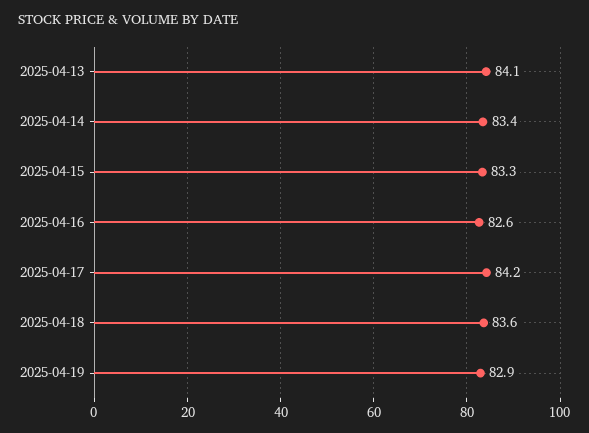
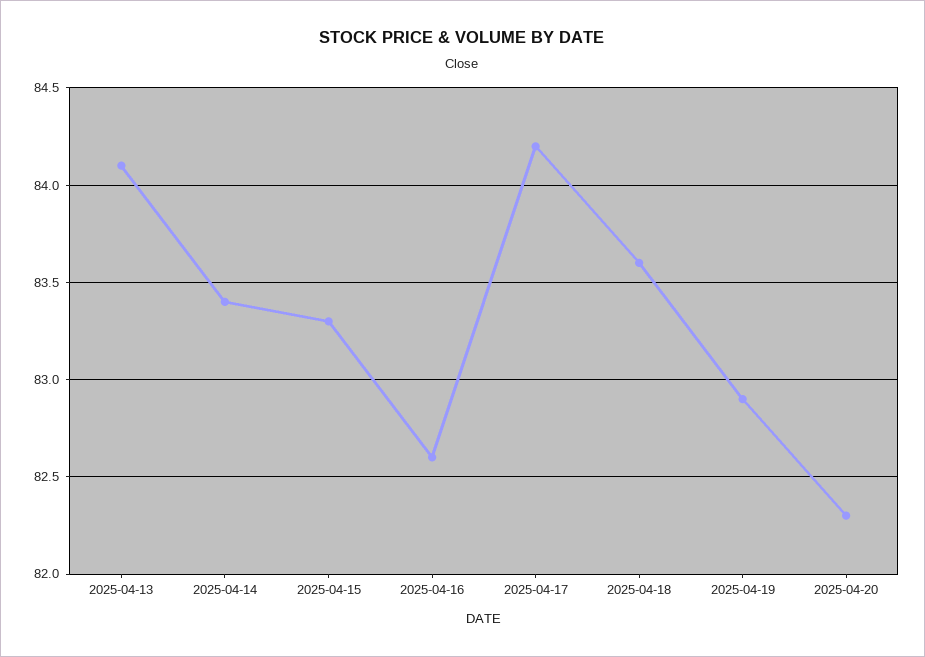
2025-04-20: none -> 82.3

